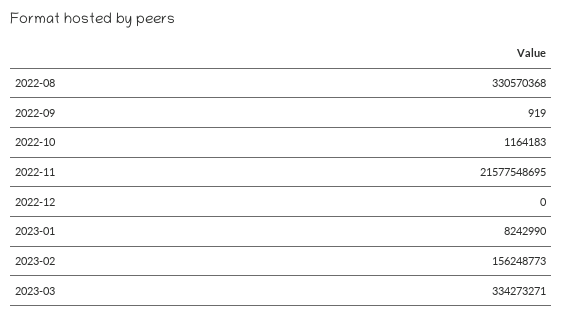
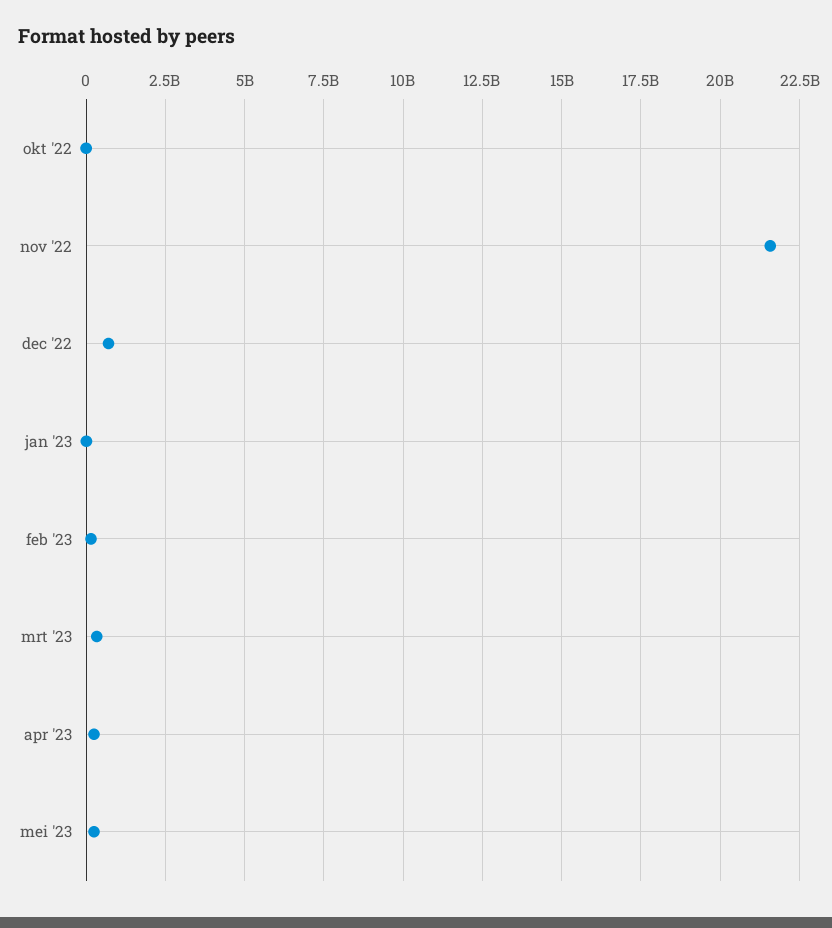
2022-08: 330570368 -> none
2022-09: 919 -> none
2022-12: 0 -> 750000000
apr '23: none -> 250000000
mei '23: none -> 250000000

